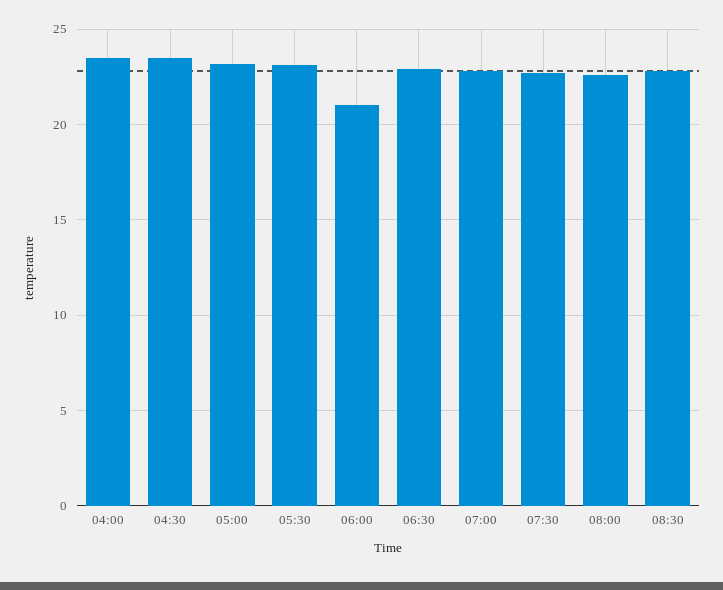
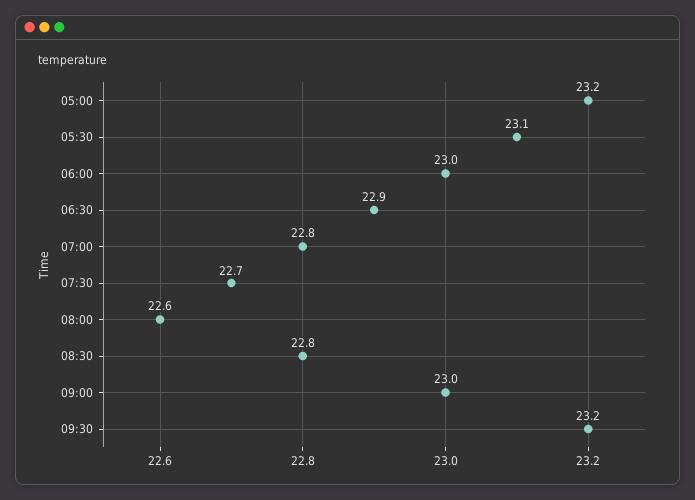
04:00: 23.5 -> none
04:30: 23.5 -> none
06:00: 21 -> 23
09:00: none -> 23
09:30: none -> 23.2

